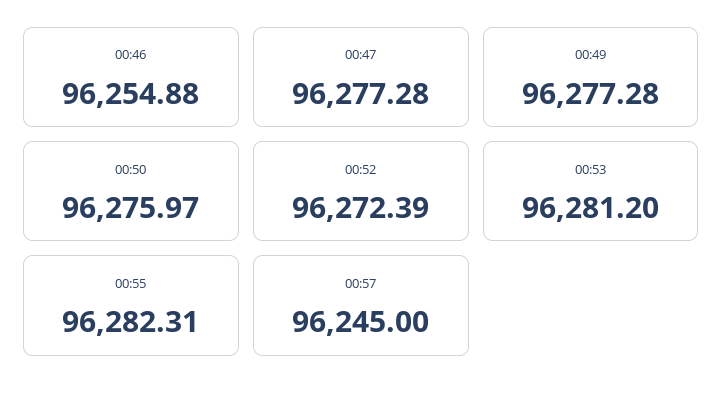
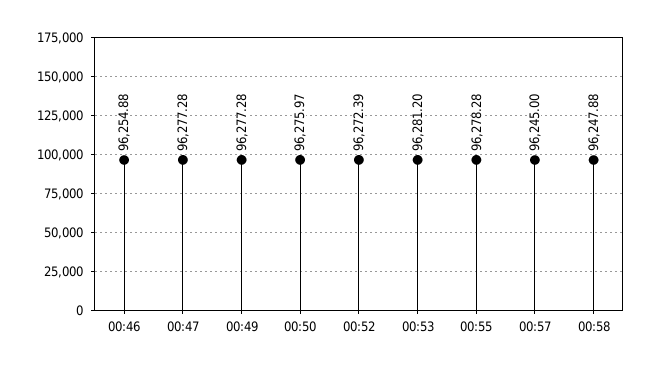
00:55: 96282.31 -> 96278.28
00:58: none -> 96247.88

